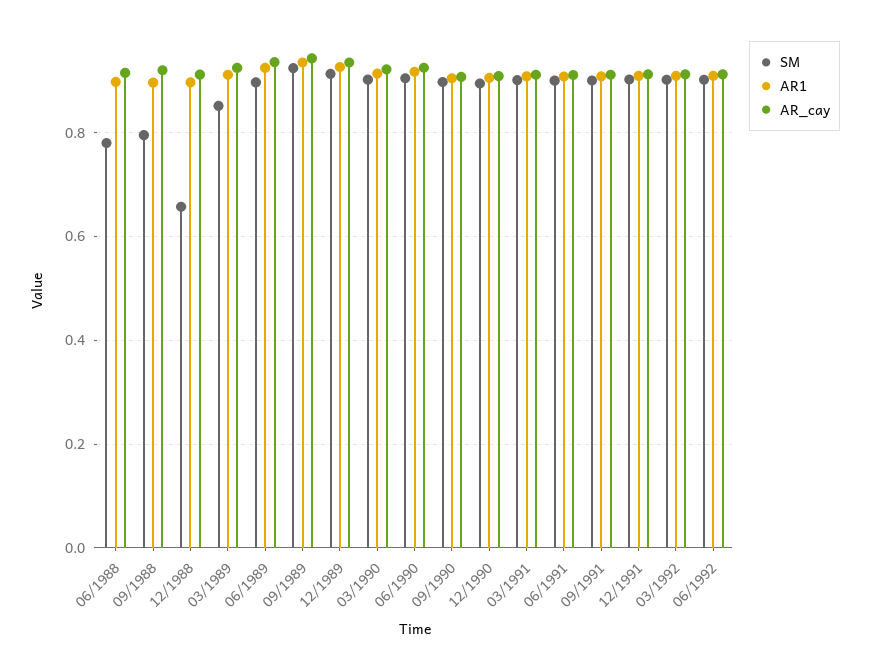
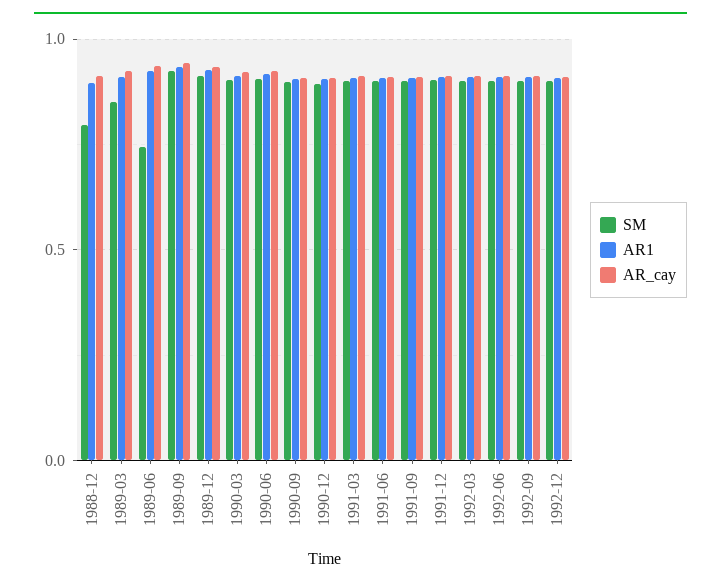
SM, 06/1988: 0.78 -> none
AR1, 06/1988: 0.9 -> none
AR_cay, 06/1988: 0.92 -> none
SM, 09/1988: 0.8 -> none
AR1, 09/1988: 0.9 -> none
AR_cay, 09/1988: 0.92 -> none
SM, 12/1988: 0.66 -> 0.8
SM, 06/1989: 0.9 -> 0.75
SM, 1992-09: none -> 0.9
AR1, 1992-09: none -> 0.9
AR_cay, 1992-09: none -> 0.9
SM, 1992-12: none -> 0.9
AR1, 1992-12: none -> 0.9
AR_cay, 1992-12: none -> 0.9

